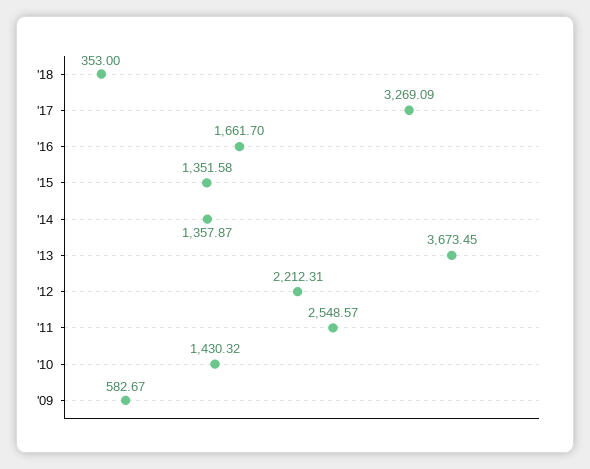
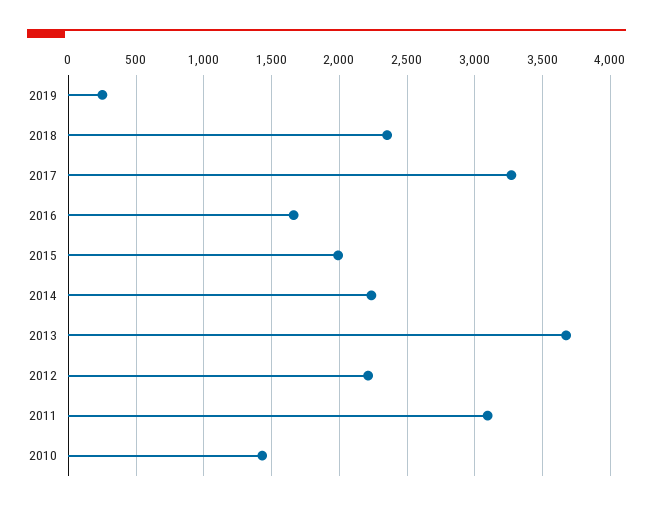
'18: 353 -> 2350
'15: 1351.58 -> 2000
'14: 1357.87 -> 2250
'11: 2548.57 -> 3100
'09: 582.67 -> none
2019: none -> 250

